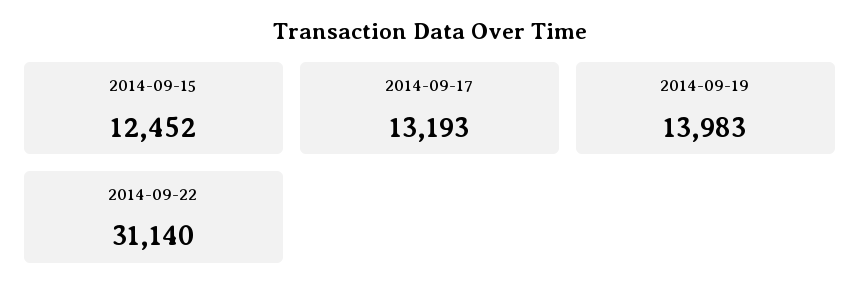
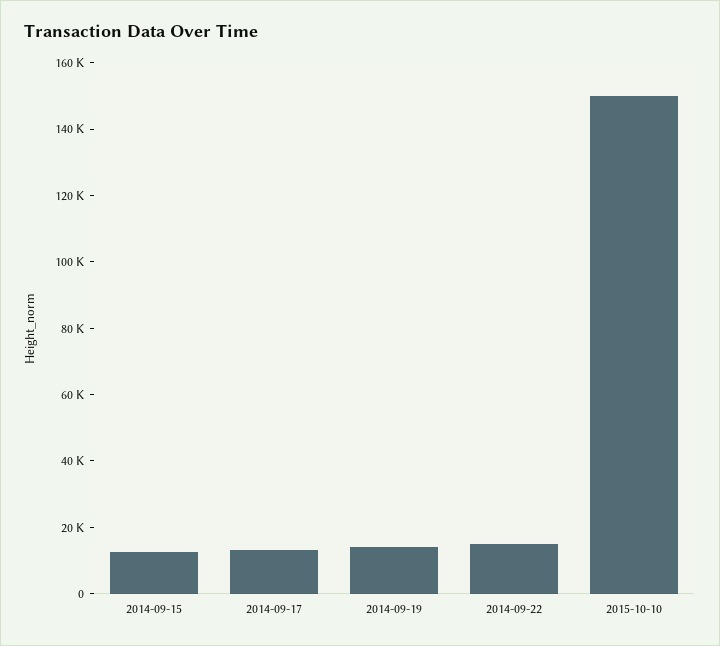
2014-09-22: 31140 -> 15000
2015-10-10: none -> 150000

